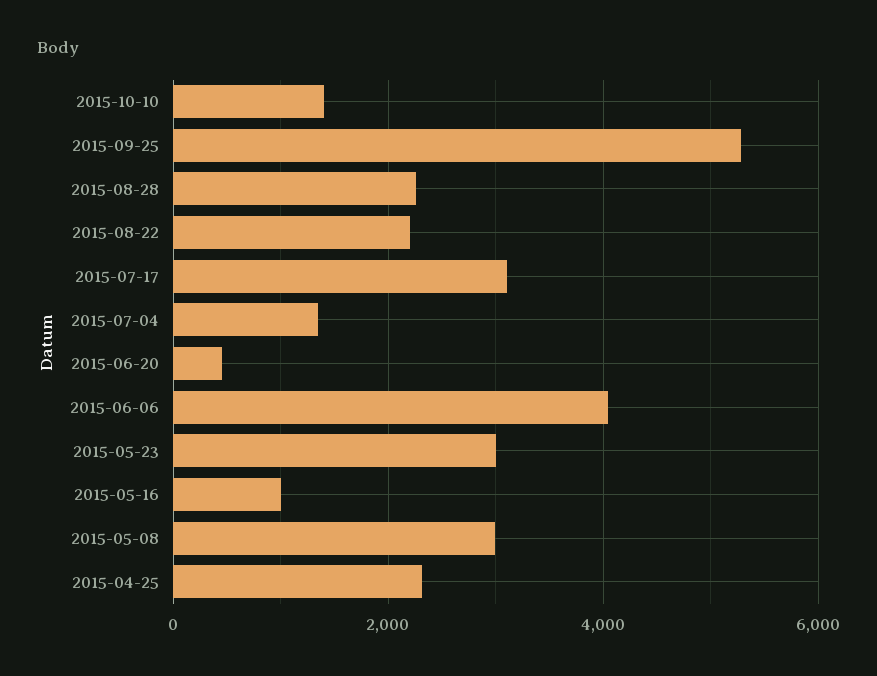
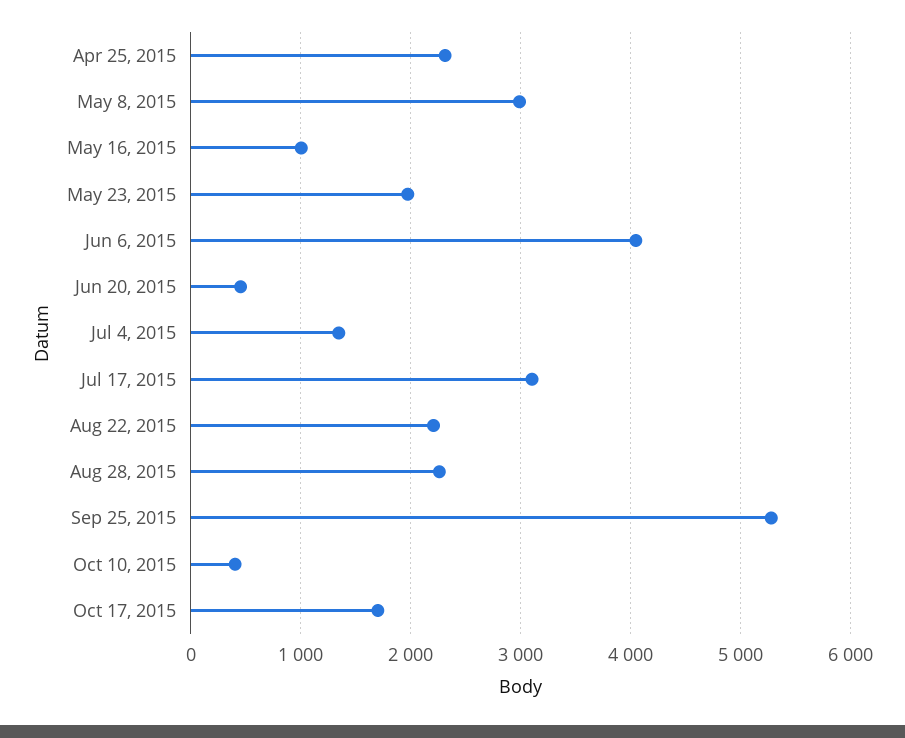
2015-10-10: 1400 -> 400
2015-05-23: 3000 -> 2000
Oct 17, 2015: none -> 1700

